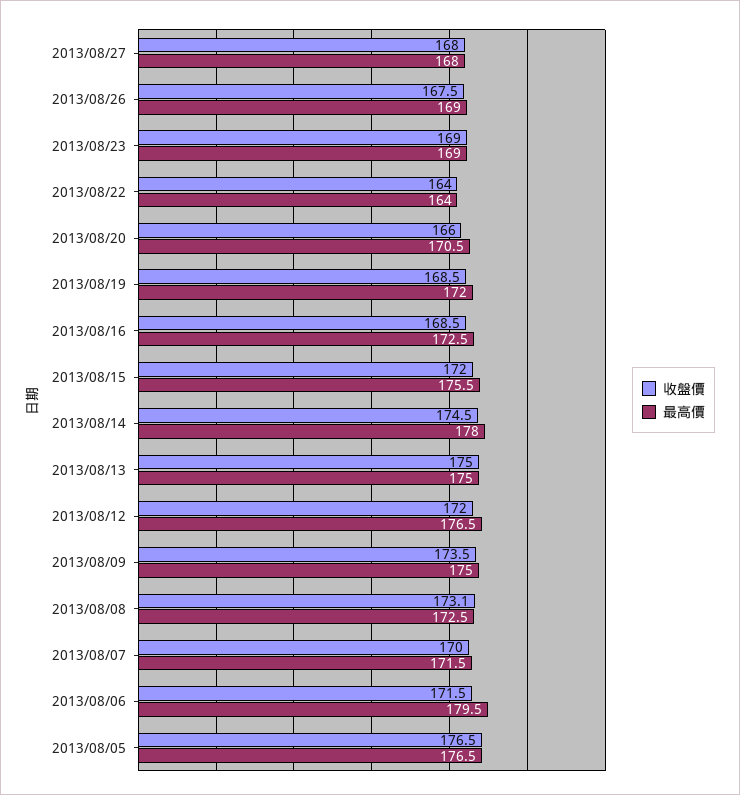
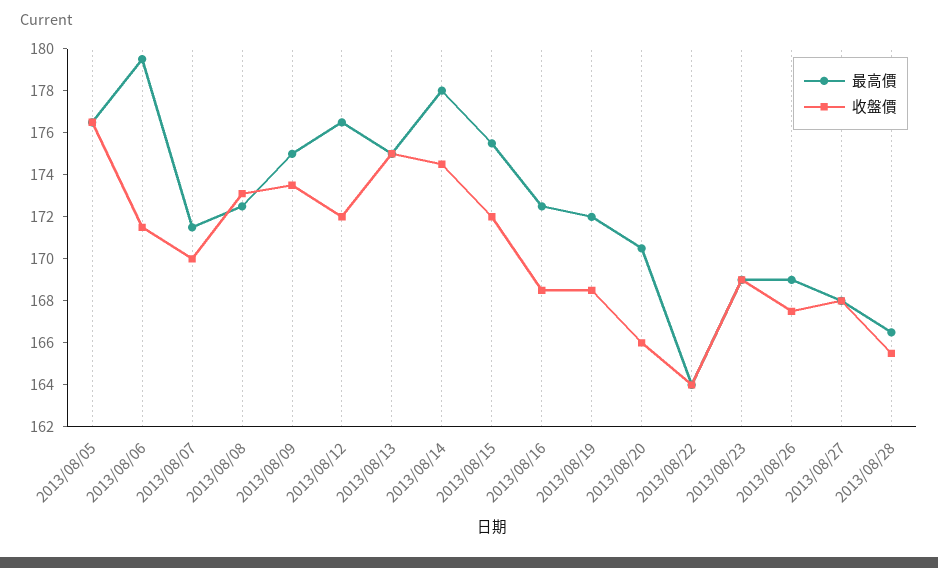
最高價, 2013/08/28: none -> 166.5
收盤價, 2013/08/28: none -> 165.5

